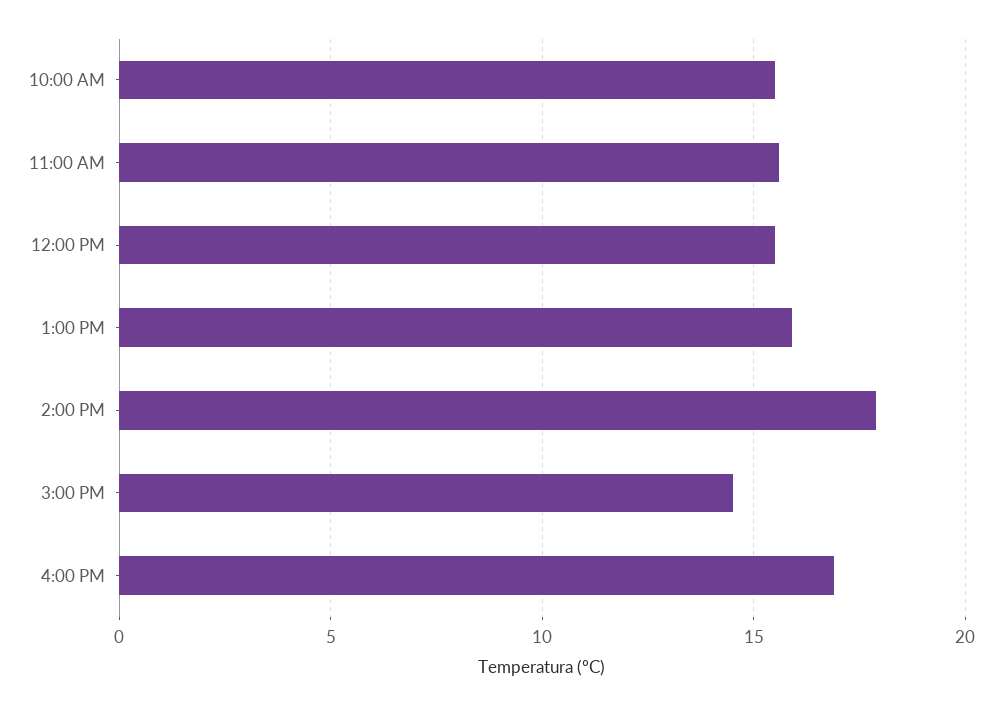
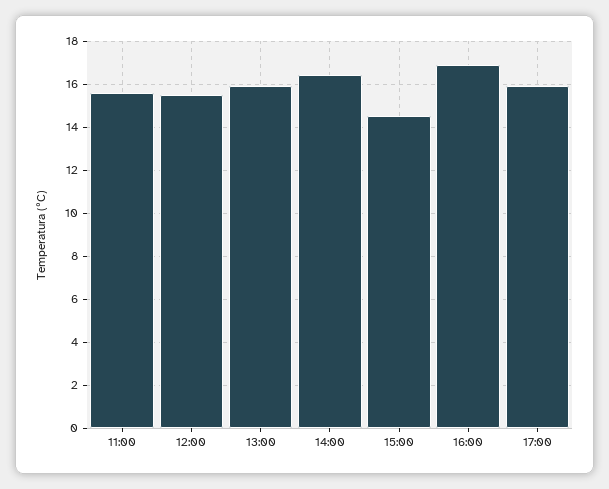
10:00 AM: 15.5 -> none
2:00 PM: 18 -> 16.5
17:00: none -> 16

